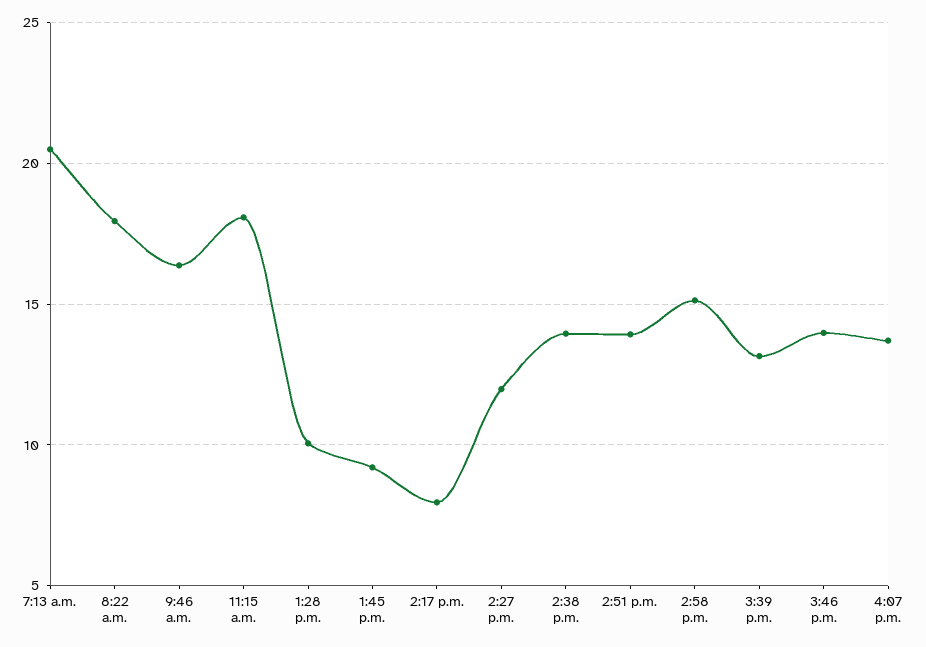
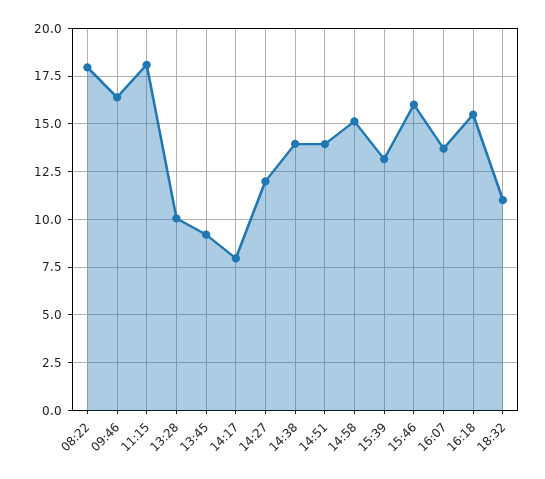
7:13 a.m.: 20.5 -> none
3:46 p.m.: 14 -> 16
16:18: none -> 15.5
18:32: none -> 11

